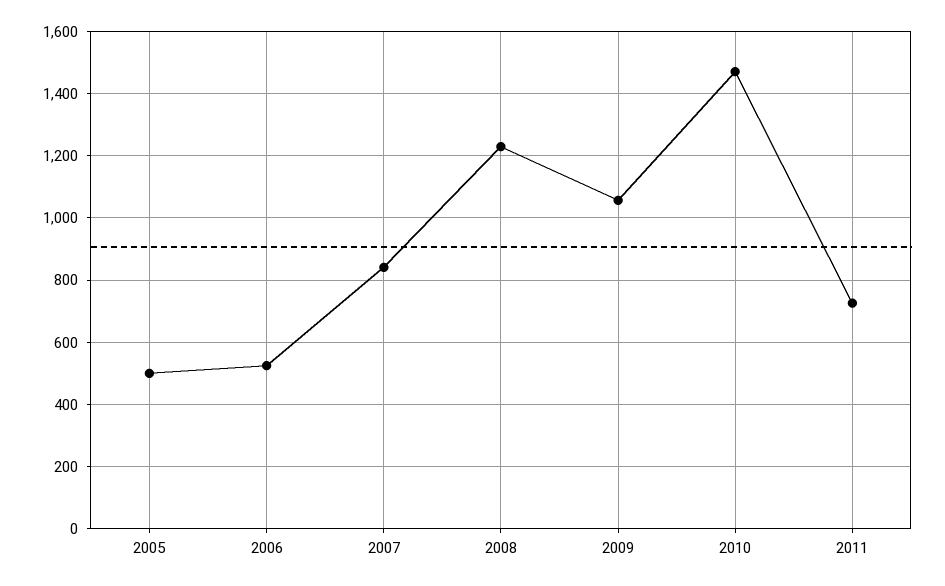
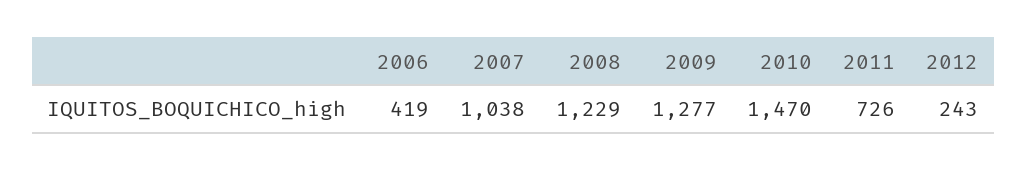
2005: 500 -> none
2006: 520 -> 419
2007: 840 -> 1038
2009: 1060 -> 1277
2012: none -> 243

